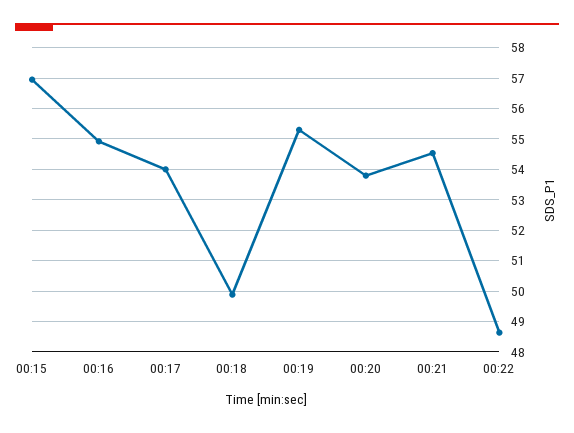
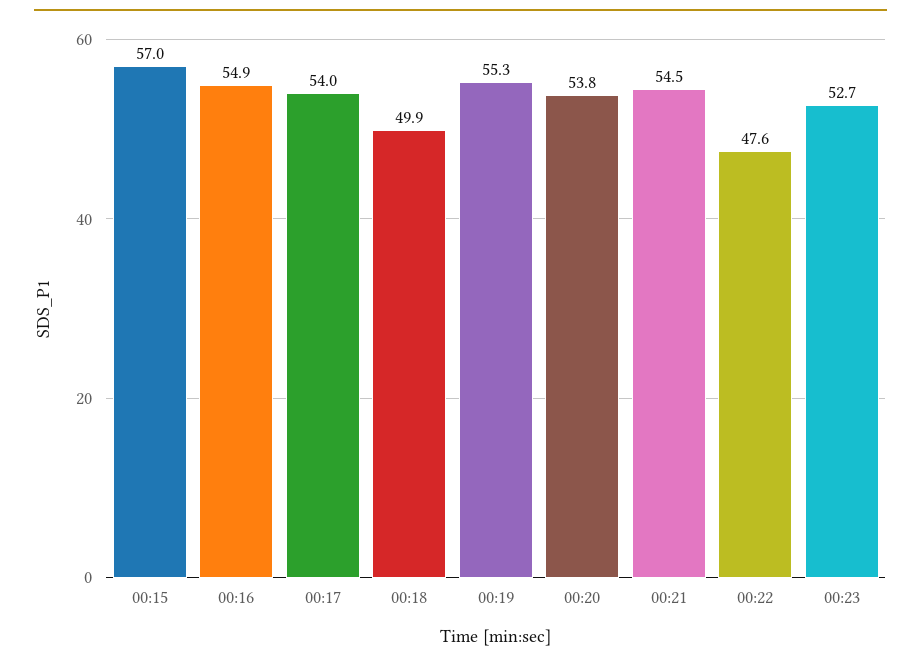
00:22: 48.6 -> 47.6
00:23: none -> 52.7

